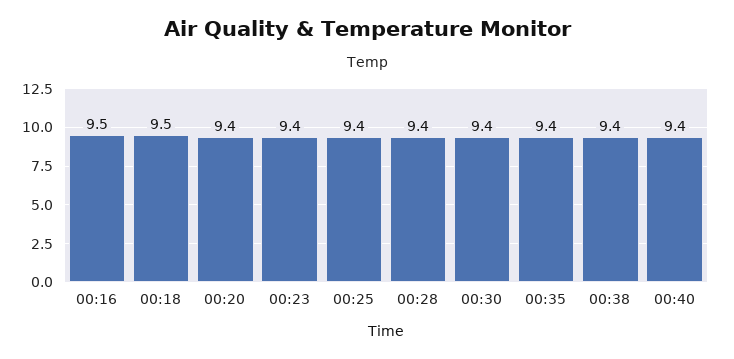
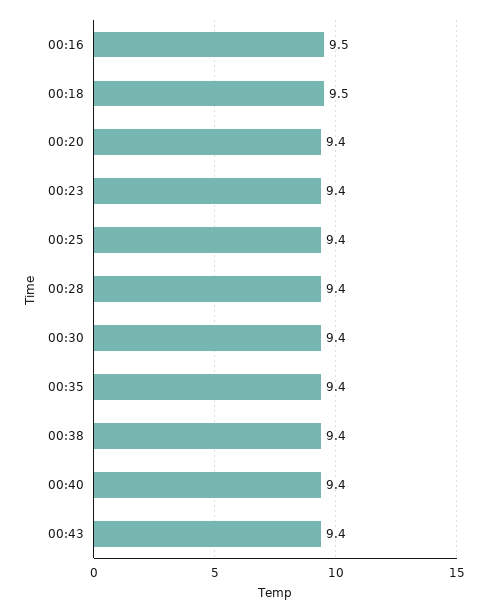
00:43: none -> 9.4

